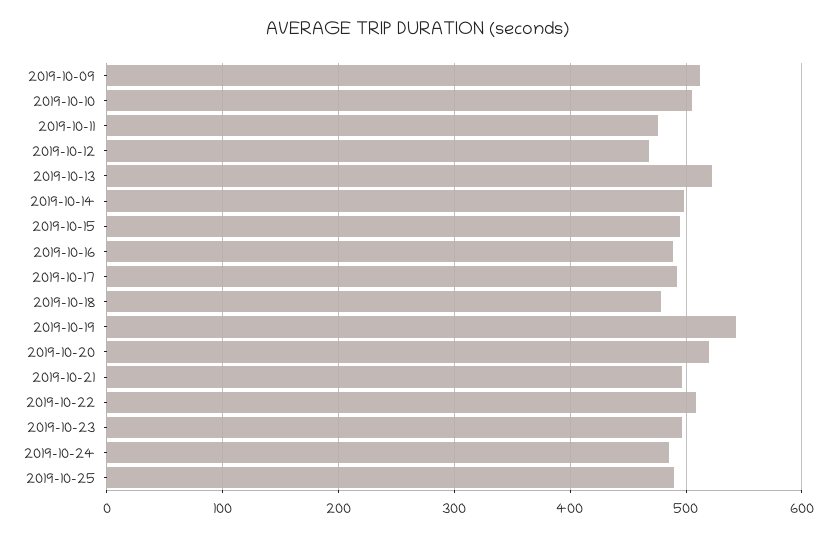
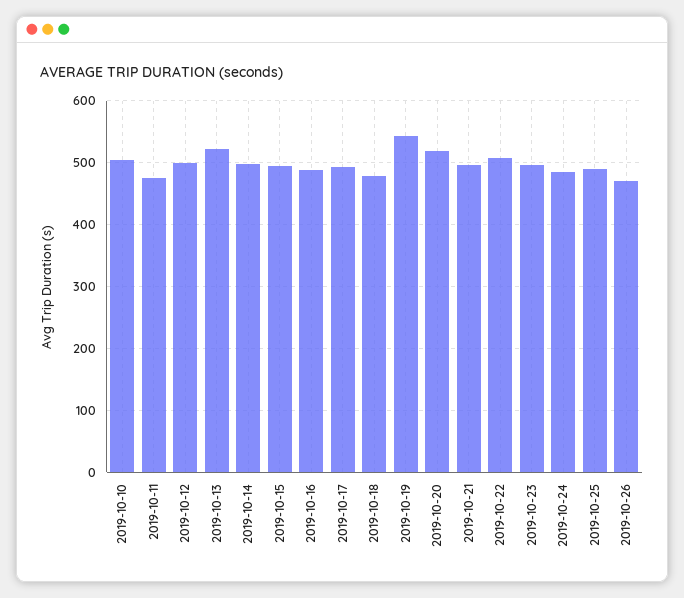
2019-10-09: 510 -> none
2019-10-12: 470 -> 500
2019-10-26: none -> 470

